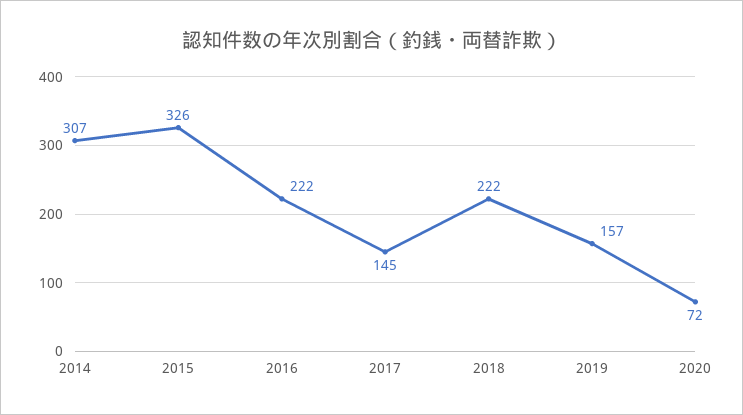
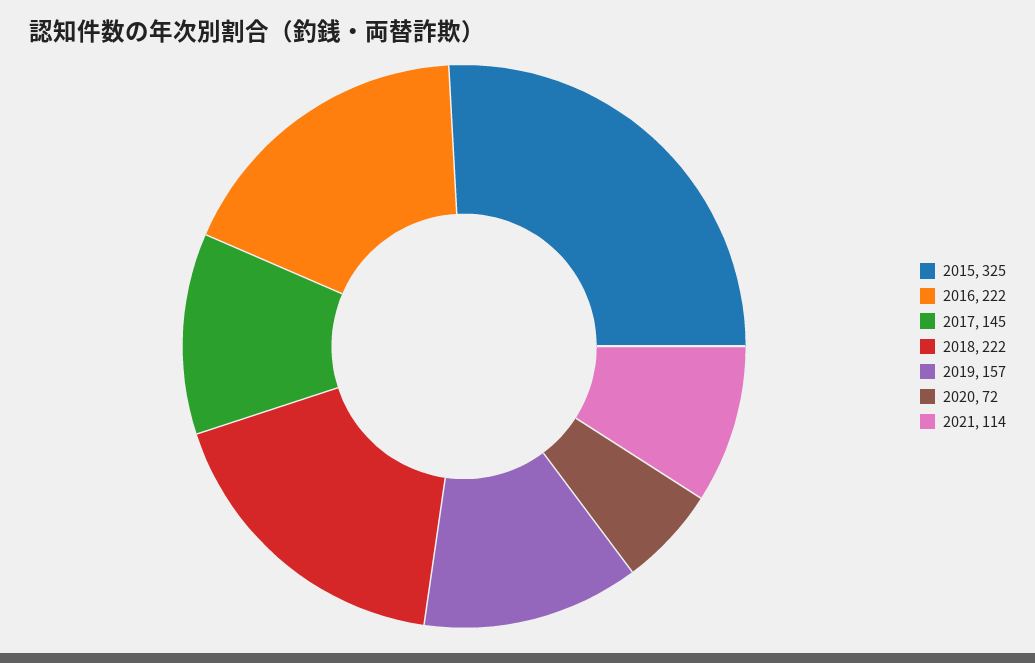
2014: 307 -> none
2015: 326 -> 325
2021: none -> 114

